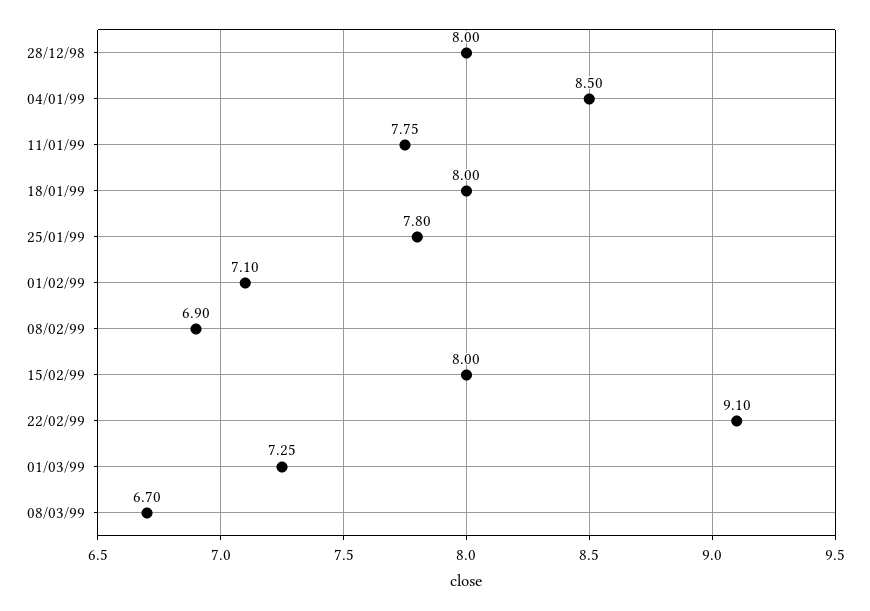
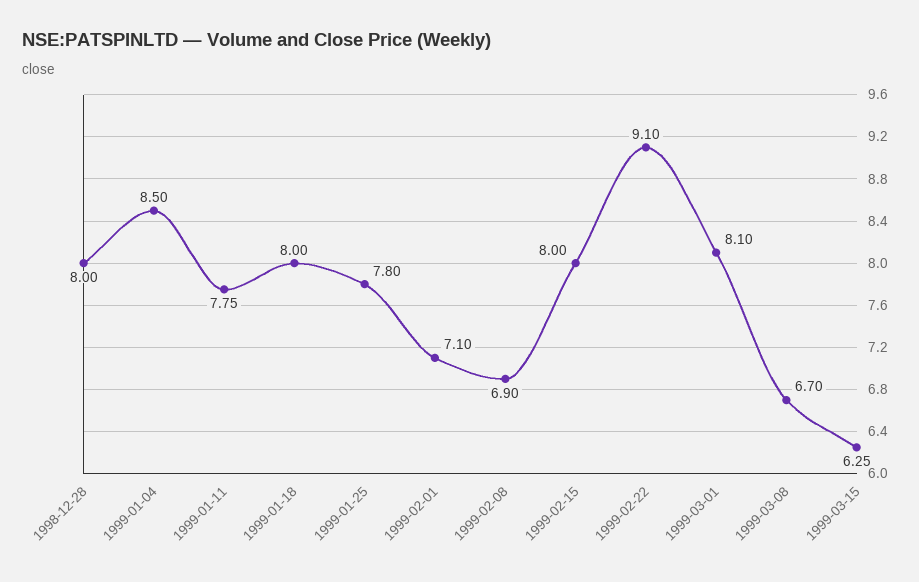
01/03/99: 7.25 -> 8.1
1999-03-15: none -> 6.25

